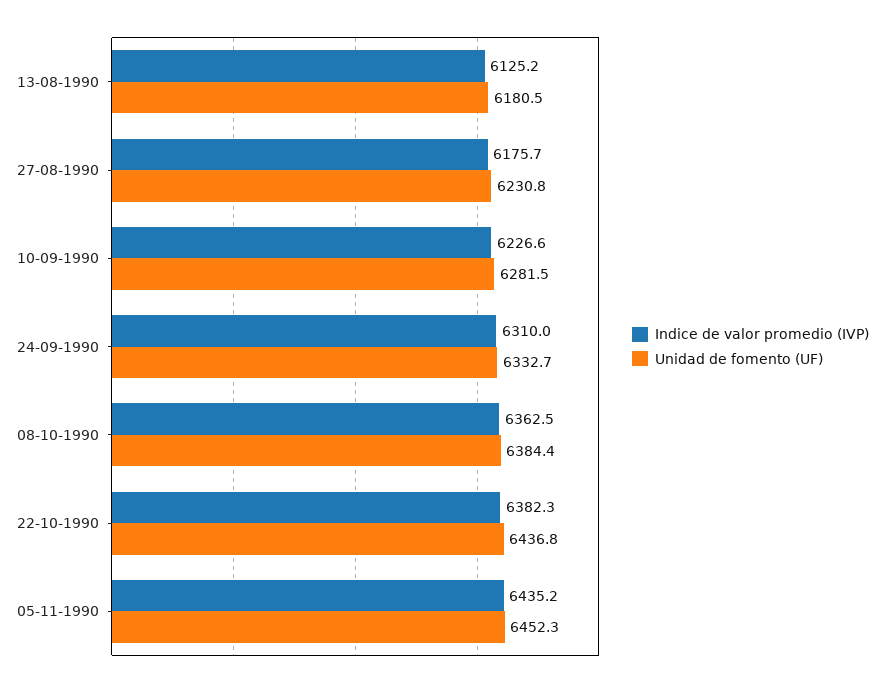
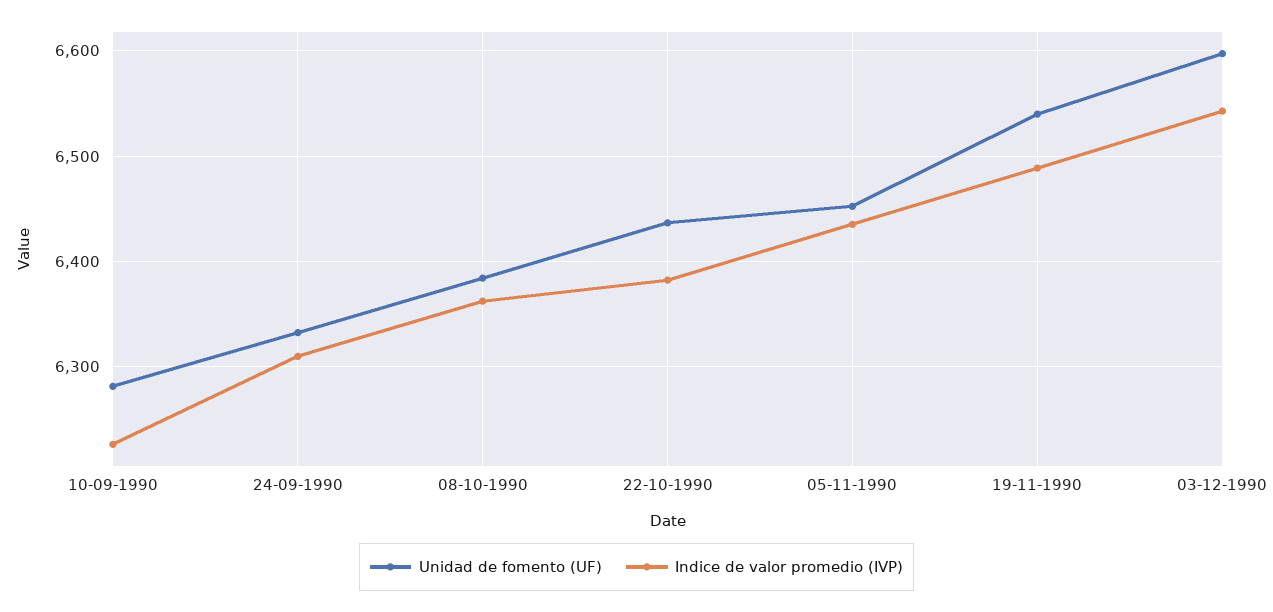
Indice de valor promedio (IVP), 13-08-1990: 6125.2 -> none
Unidad de fomento (UF), 13-08-1990: 6180.5 -> none
Indice de valor promedio (IVP), 27-08-1990: 6175.7 -> none
Unidad de fomento (UF), 27-08-1990: 6230.8 -> none
Unidad de fomento (UF), 19-11-1990: none -> 6540
Indice de valor promedio (IVP), 19-11-1990: none -> 6490
Unidad de fomento (UF), 03-12-1990: none -> 6600
Indice de valor promedio (IVP), 03-12-1990: none -> 6540

